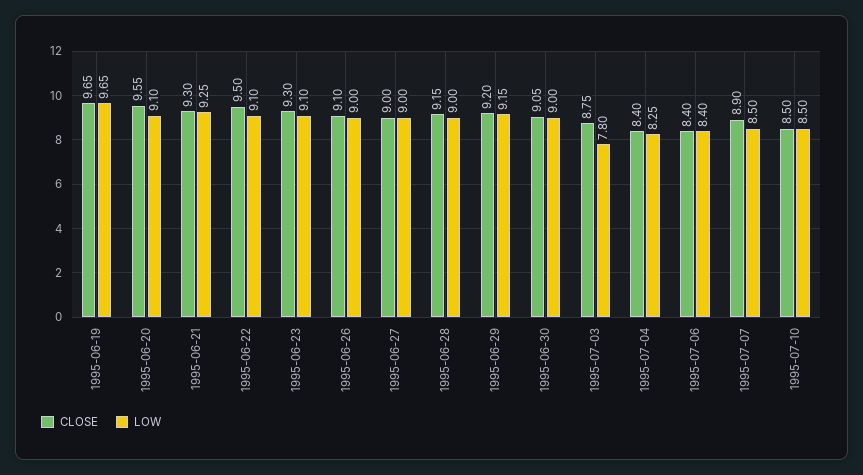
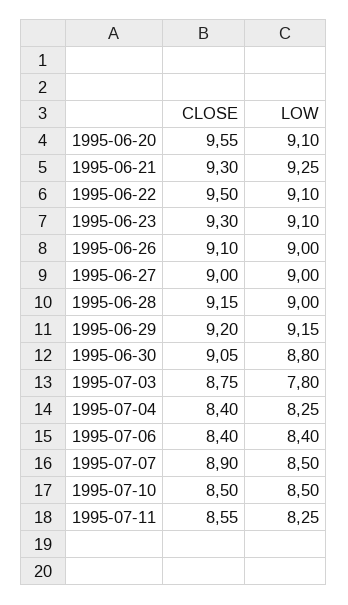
CLOSE, 1995-06-19: 9.65 -> none
LOW, 1995-06-19: 9.65 -> none
LOW, 1995-06-30: 9 -> 8.8
CLOSE, 1995-07-11: none -> 8.55
LOW, 1995-07-11: none -> 8.25

